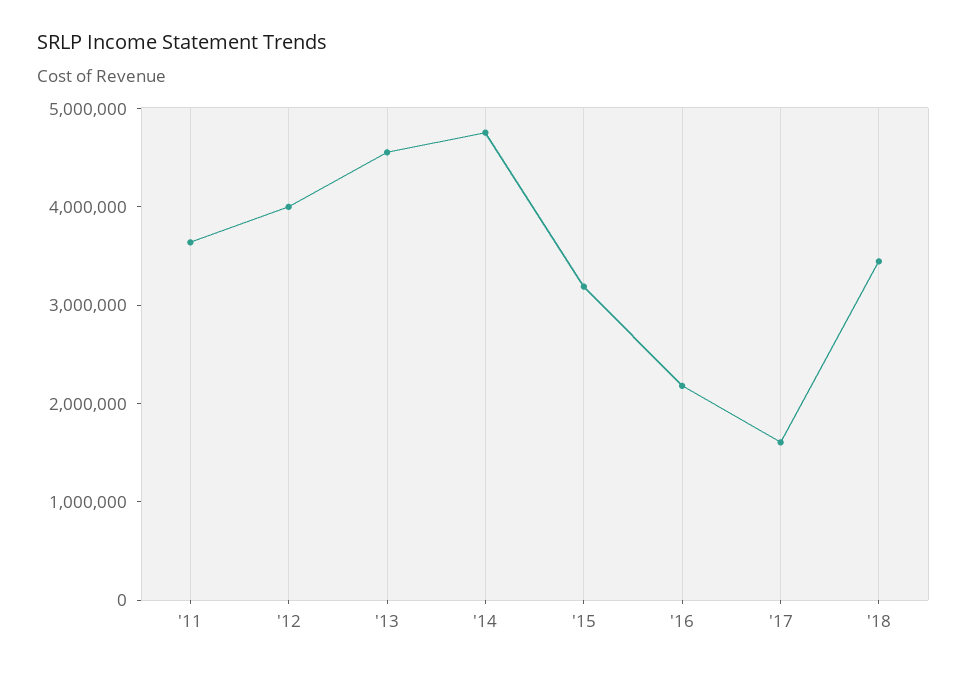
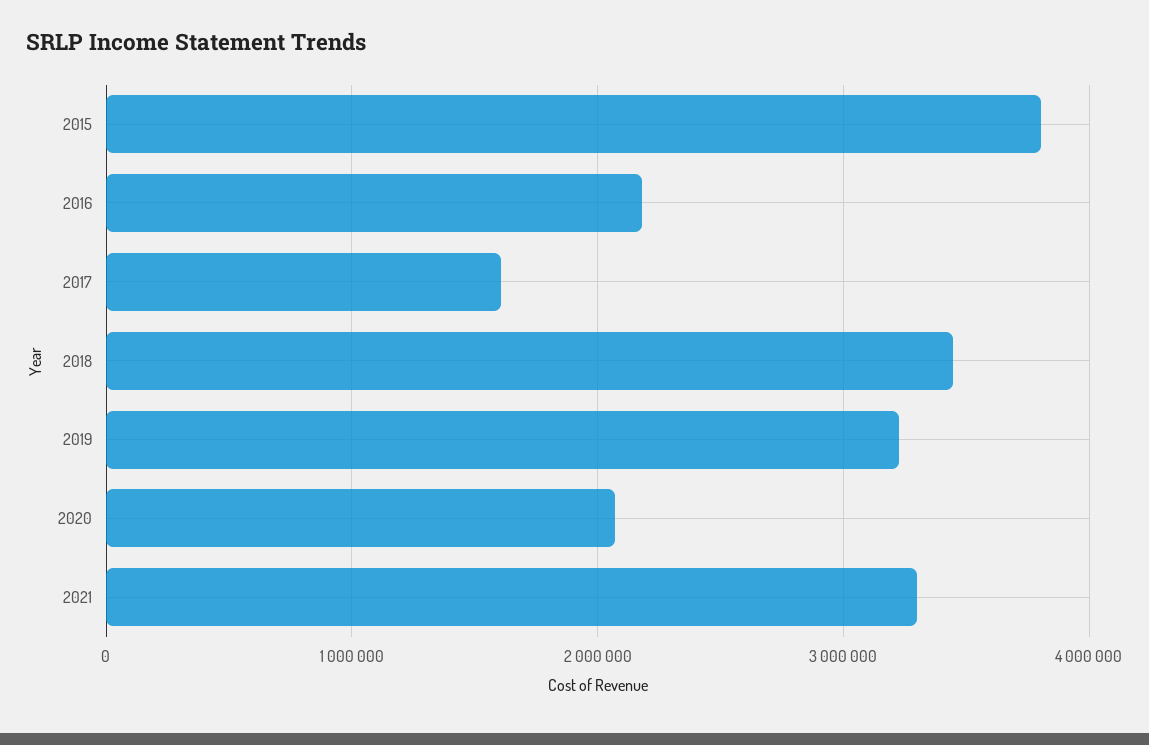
'11: 3600000 -> none
'12: 4000000 -> none
'13: 4600000 -> none
'14: 4800000 -> none
'15: 3200000 -> 3800000
2019: none -> 3200000
2020: none -> 2100000
2021: none -> 3300000

